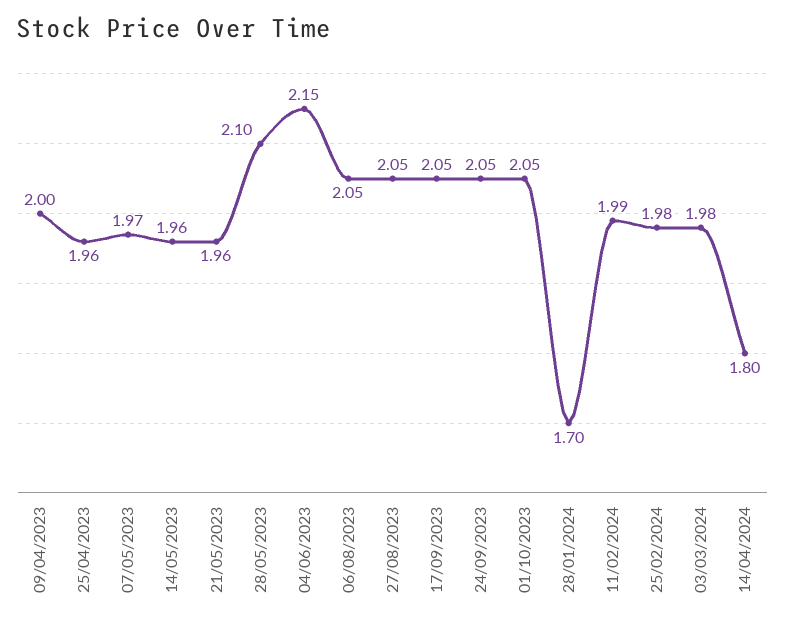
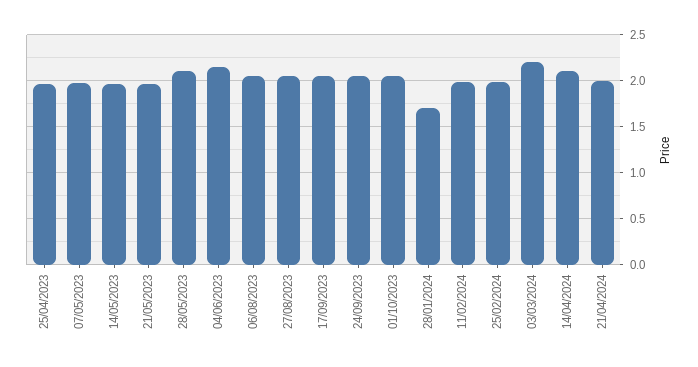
09/04/2023: 2 -> none
03/03/2024: 1.98 -> 2.2
14/04/2024: 1.8 -> 2.1
21/04/2024: none -> 2

